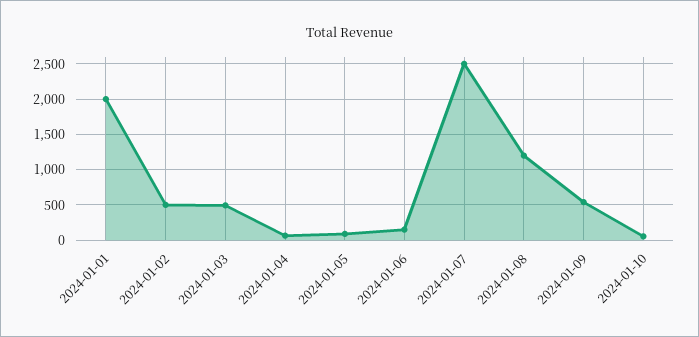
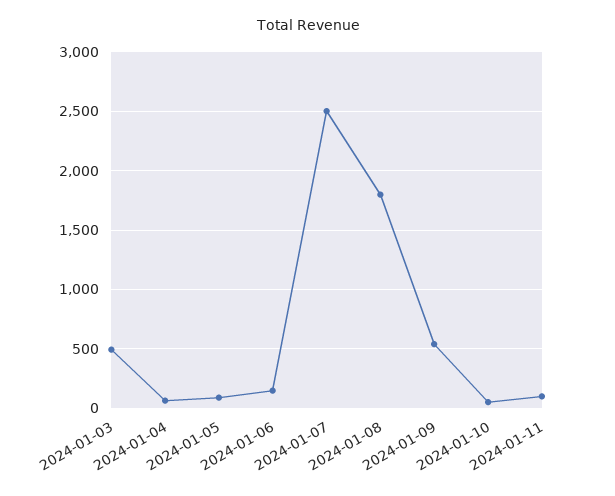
2024-01-01: 2000 -> none
2024-01-02: 500 -> none
2024-01-08: 1200 -> 1800
2024-01-11: none -> 100

